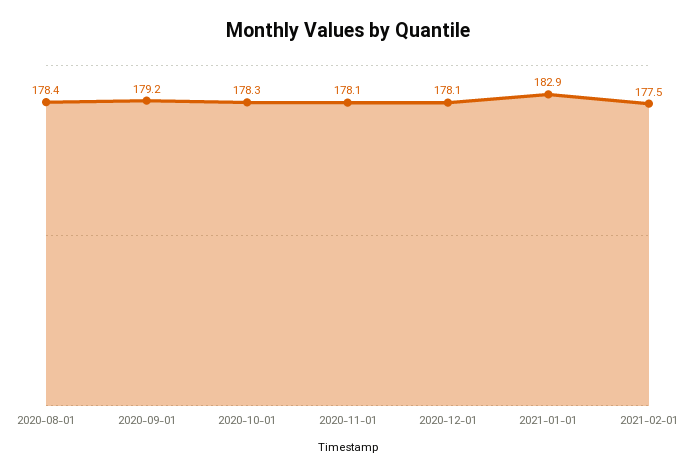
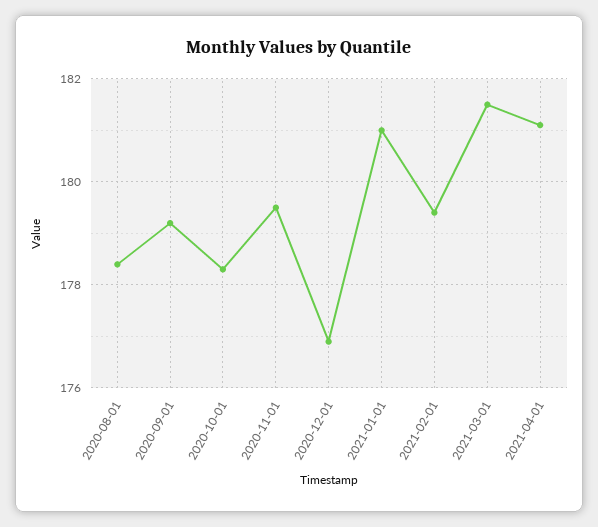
2020-11-01: 178.1 -> 179.5
2020-12-01: 178.1 -> 177
2021-01-01: 182.9 -> 181
2021-02-01: 177.5 -> 179.5
2021-03-01: none -> 181.5
2021-04-01: none -> 181

